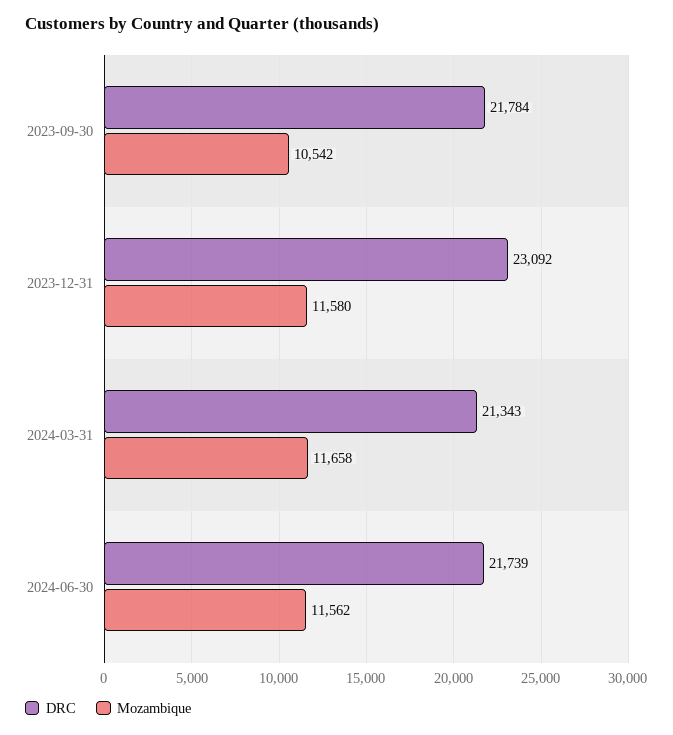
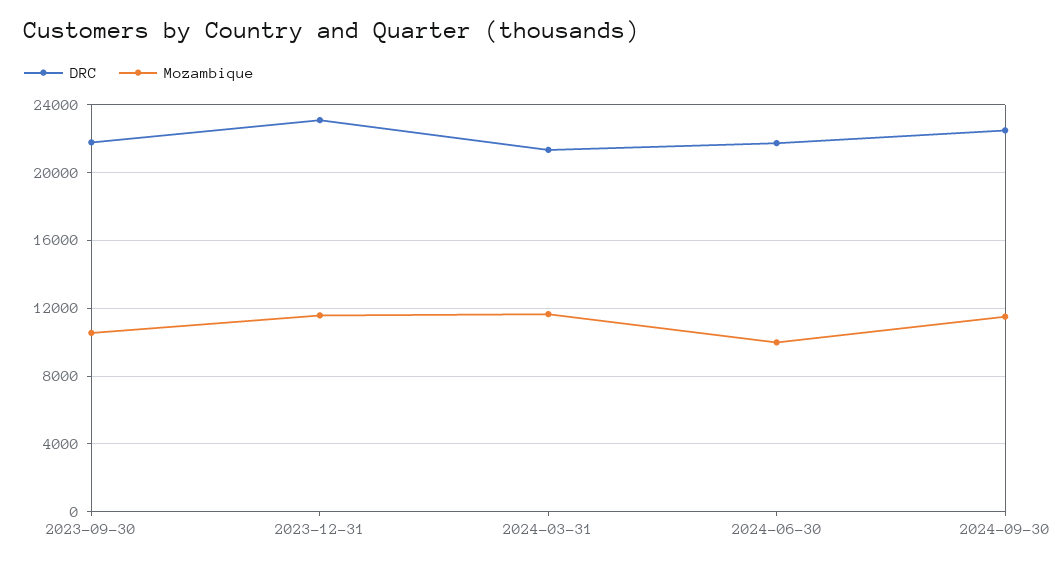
Mozambique, 2024-06-30: 11562 -> 10000
DRC, 2024-09-30: none -> 22500
Mozambique, 2024-09-30: none -> 11500

